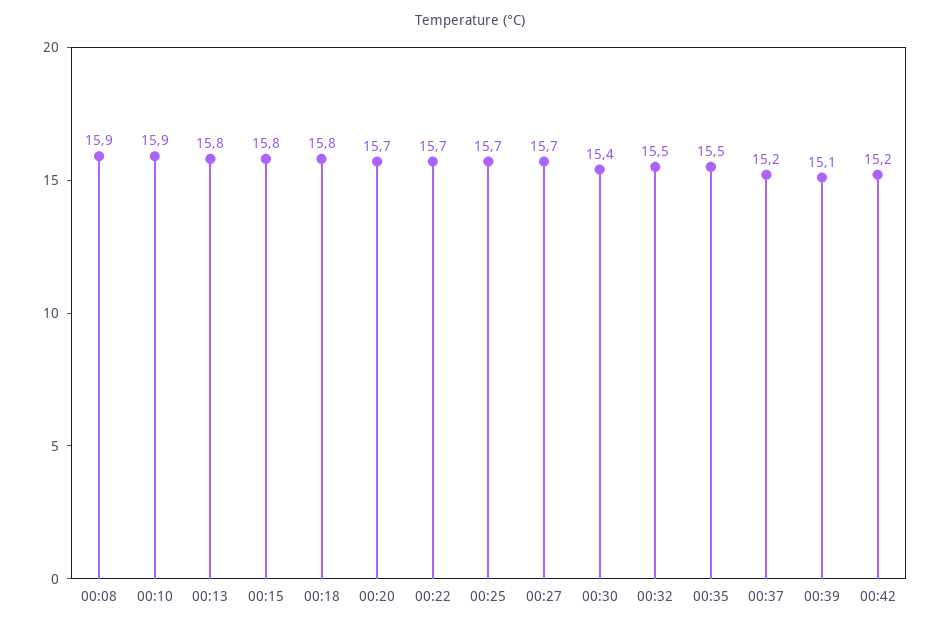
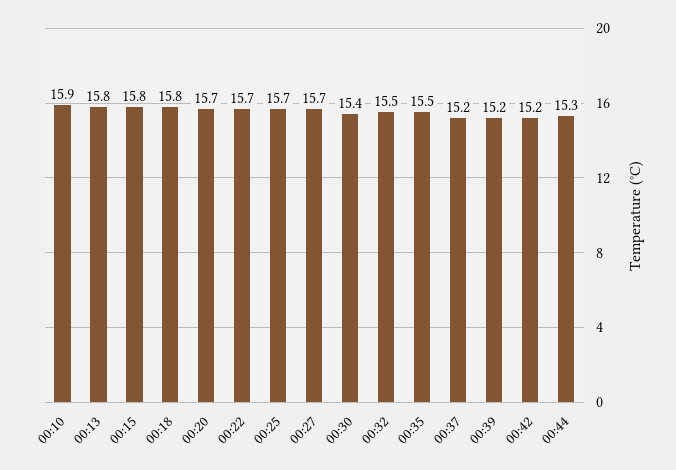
00:08: 15.9 -> none
00:39: 15.1 -> 15.2
00:44: none -> 15.3

